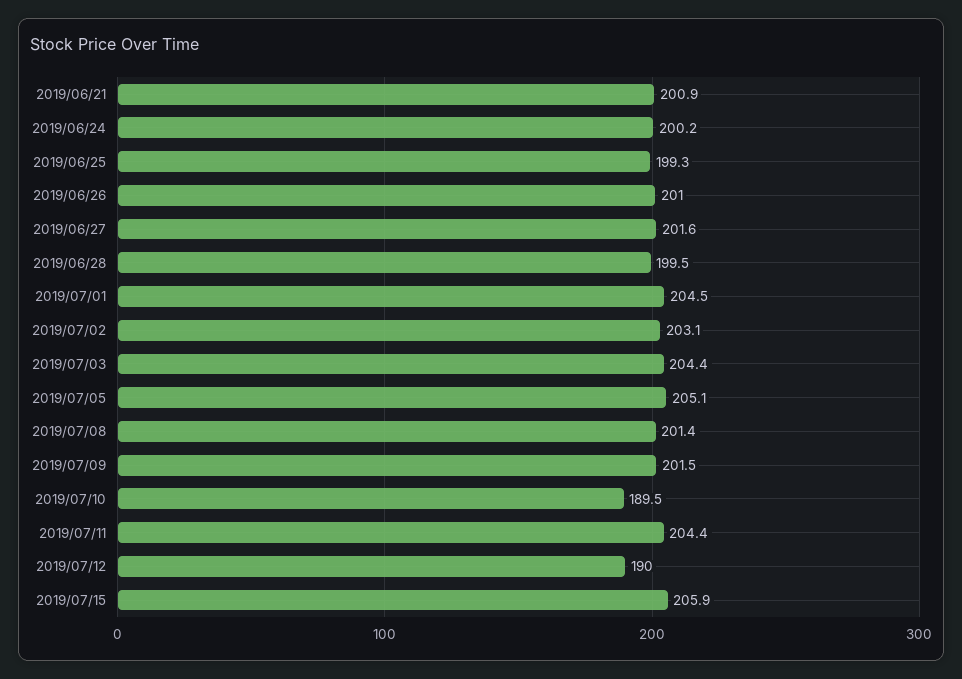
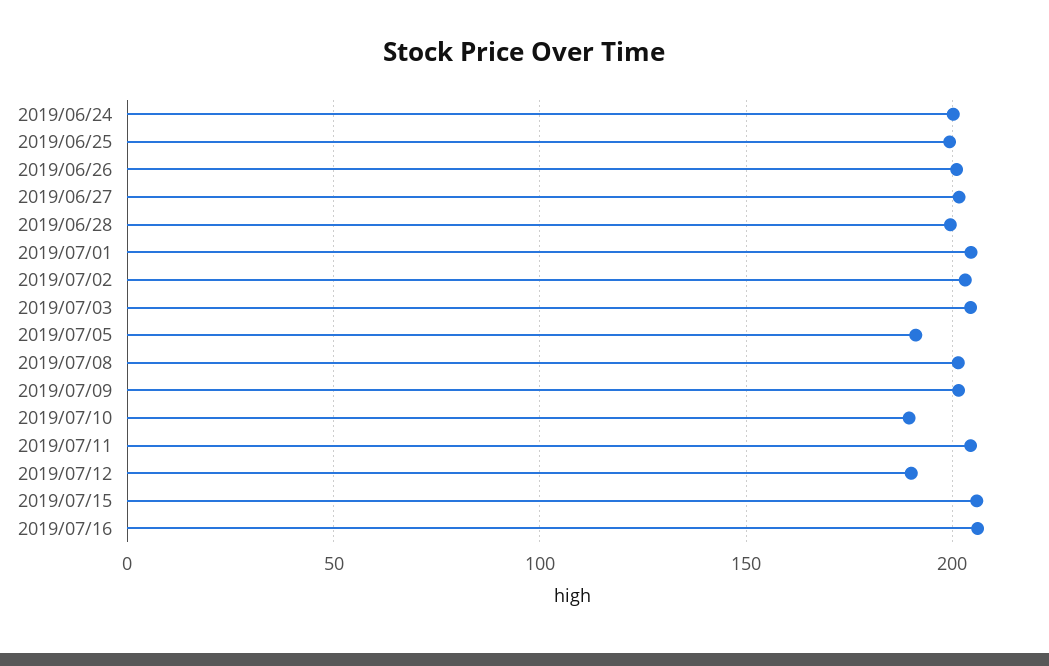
2019/06/21: 200.9 -> none
2019/07/05: 205.1 -> 190
2019/07/16: none -> 205

